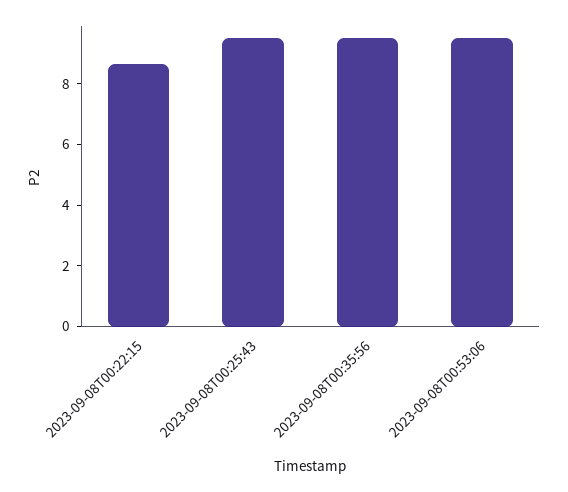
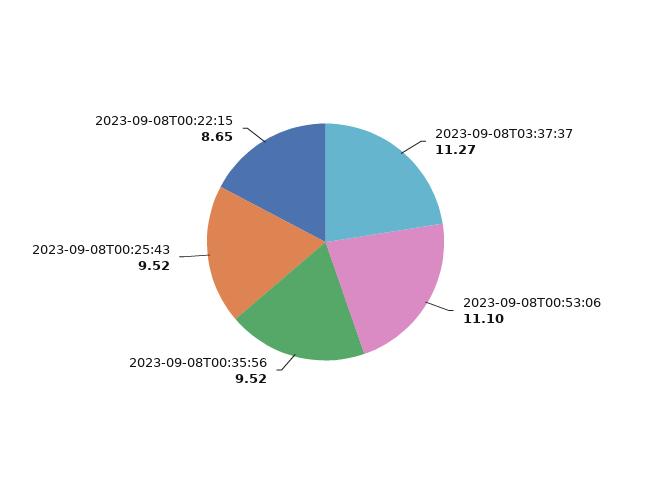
2023-09-08T00:53:06: 9.5 -> 11.1
2023-09-08T03:37:37: none -> 11.27

